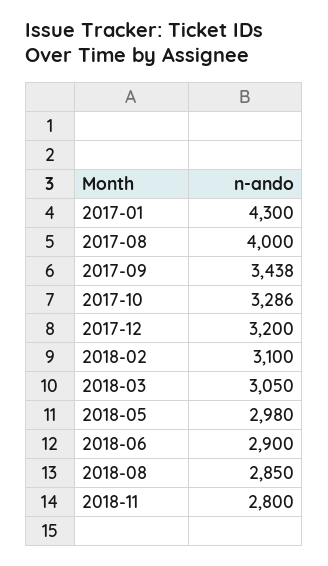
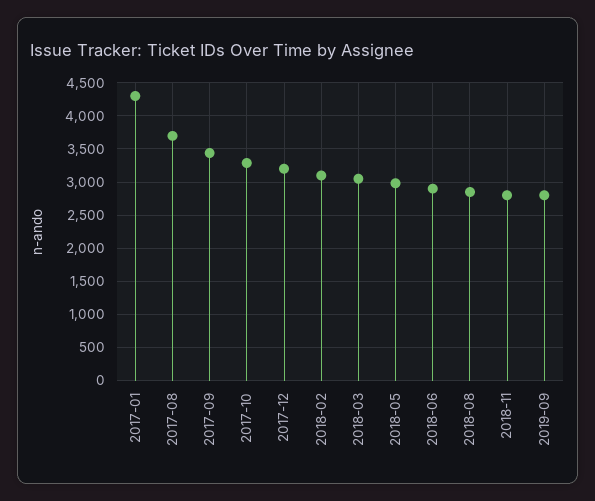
2017-08: 4000 -> 3700
2019-09: none -> 2800

